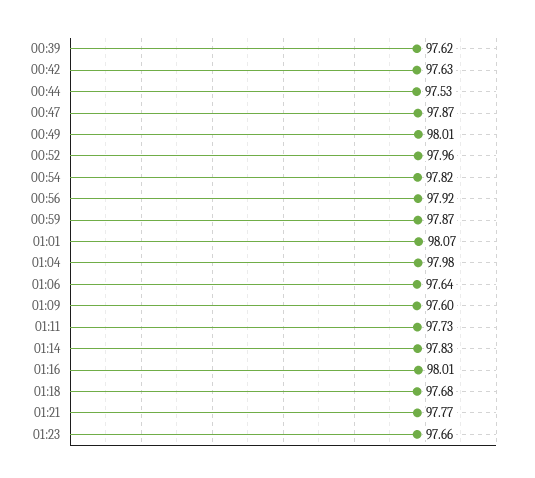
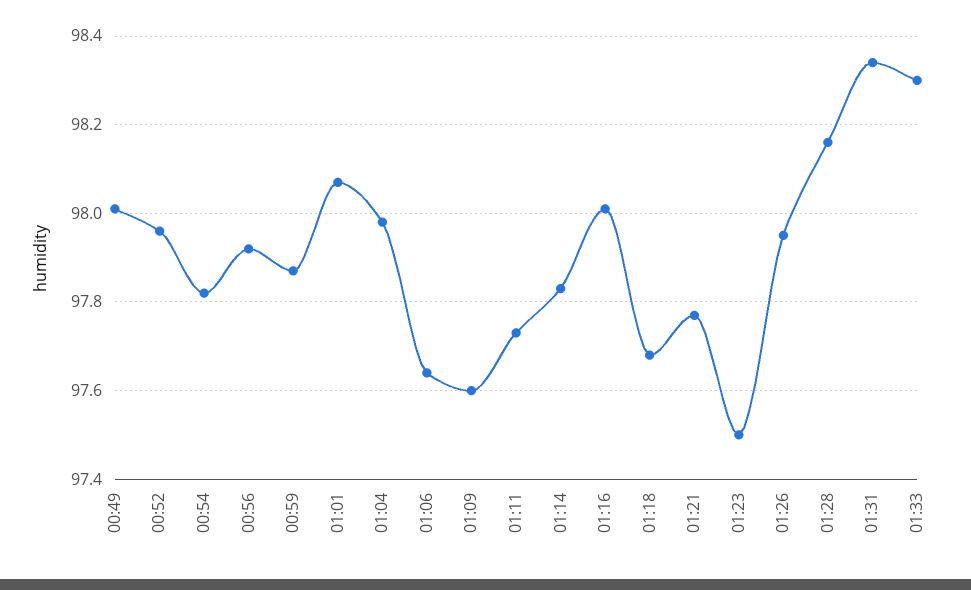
00:39: 97.62 -> none
00:42: 97.63 -> none
00:44: 97.53 -> none
00:47: 97.87 -> none
01:23: 97.66 -> 97.5
01:26: none -> 97.95
01:28: none -> 98.15
01:31: none -> 98.35
01:33: none -> 98.3

